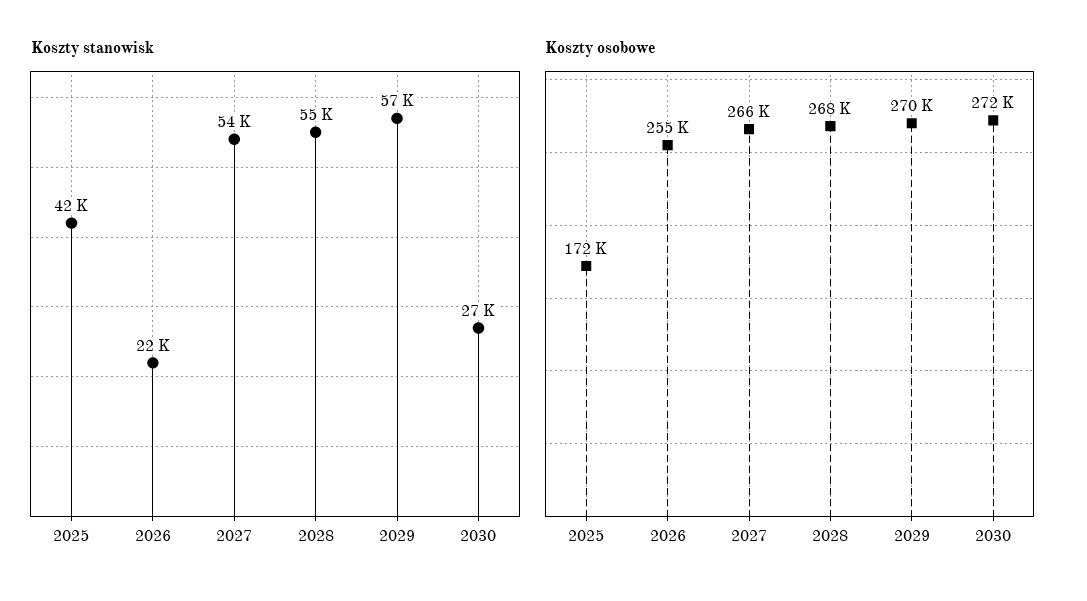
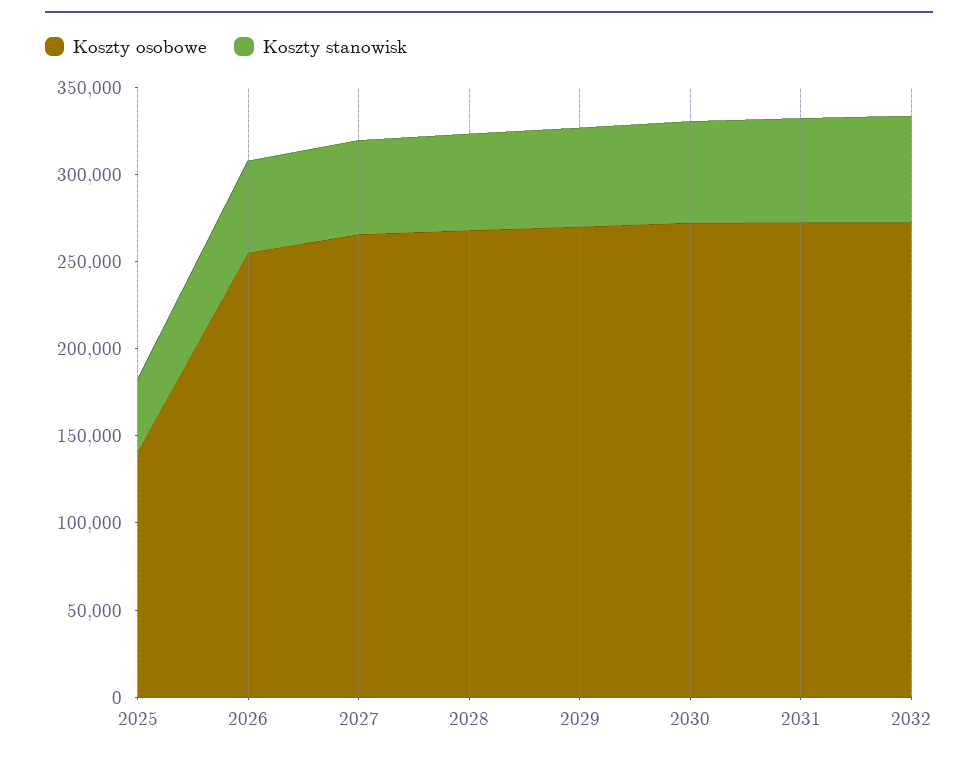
Koszty stanowisk, 2026: 22000 -> 50000
Koszty stanowisk, 2030: 27000 -> 60000
Koszty osobowe, 2025: 172000 -> 140000
Koszty osobowe, 2031: none -> 270000
Koszty stanowisk, 2031: none -> 60000
Koszty osobowe, 2032: none -> 270000
Koszty stanowisk, 2032: none -> 60000

